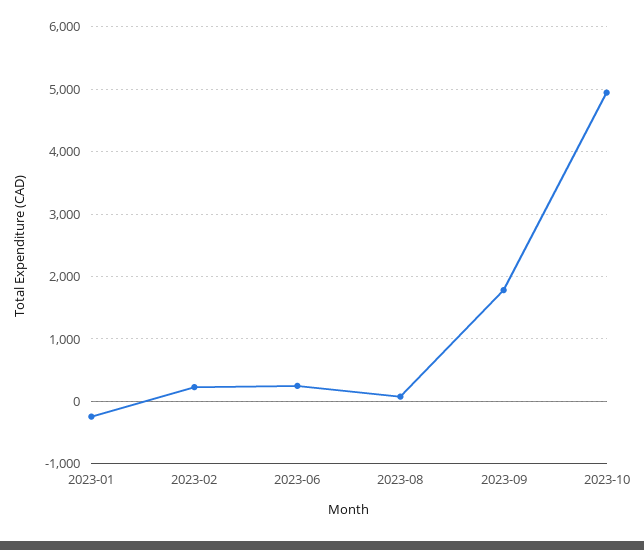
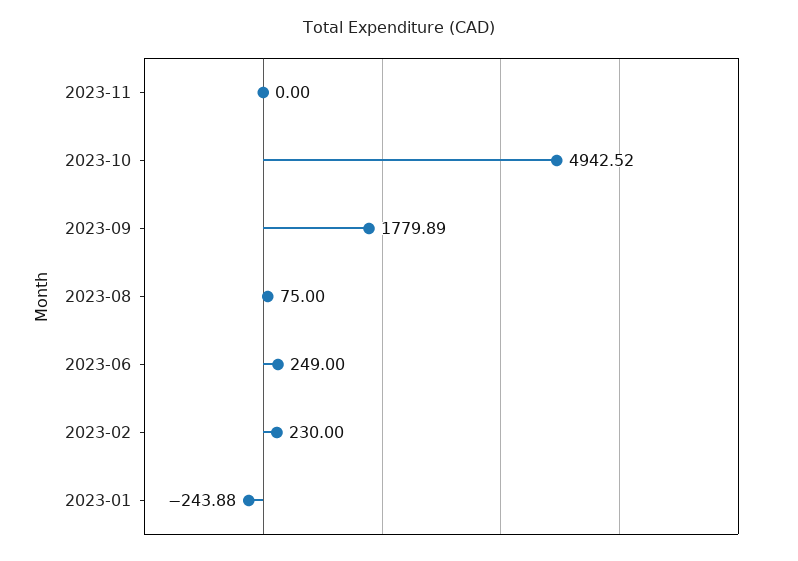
2023-11: none -> 0

